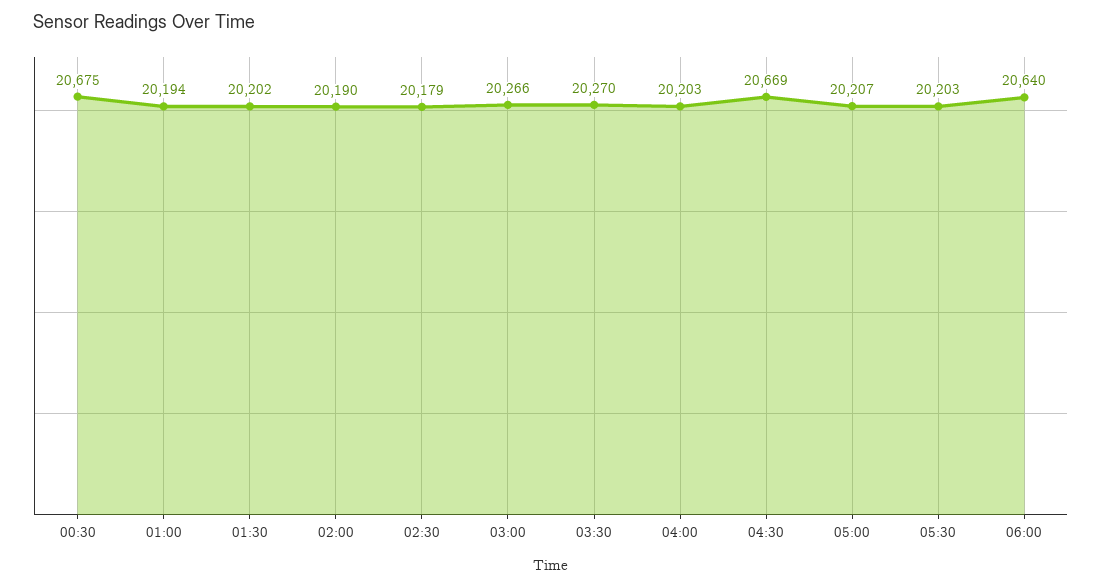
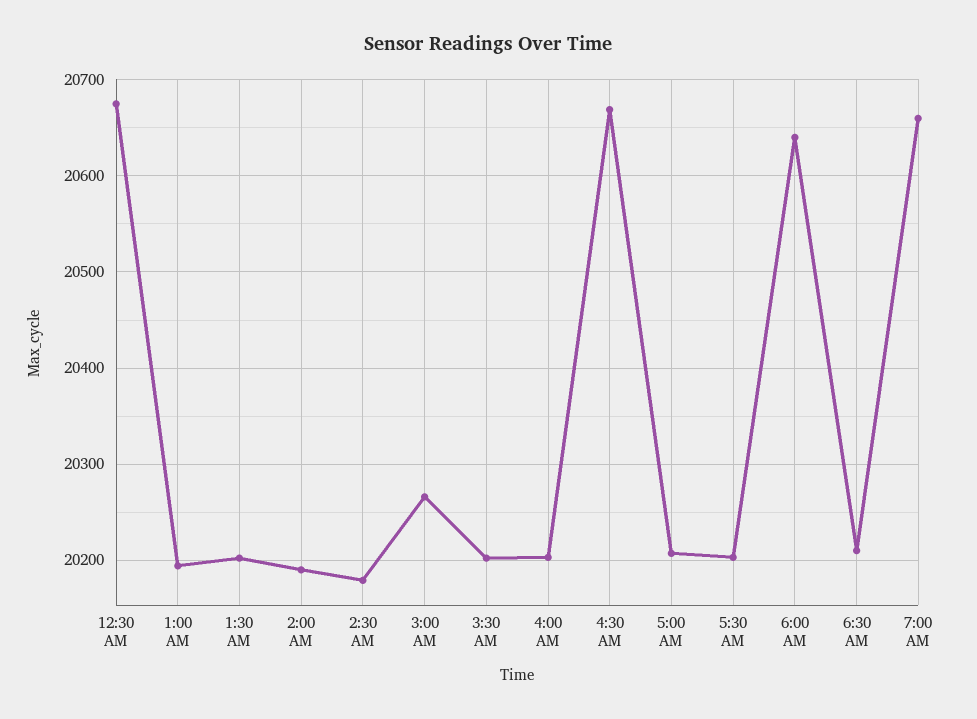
03:30: 20270 -> 20200
6:30 AM: none -> 20210
7:00 AM: none -> 20660

